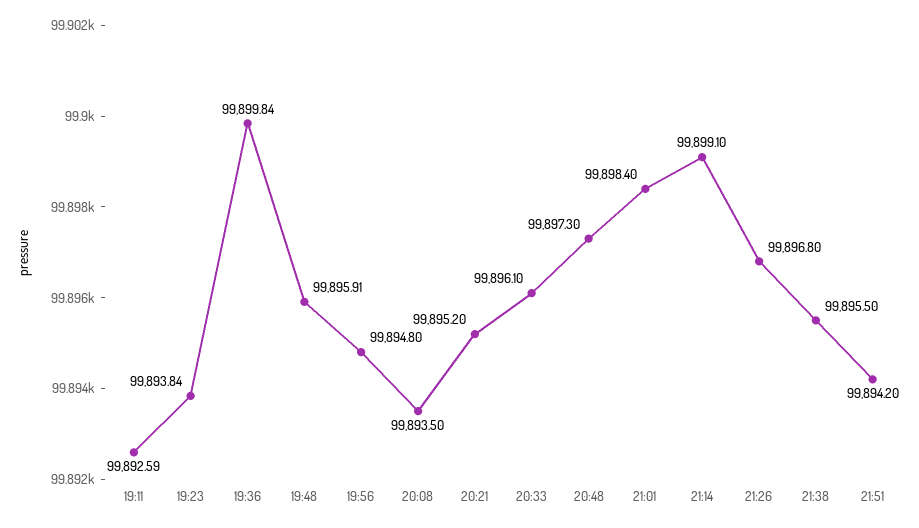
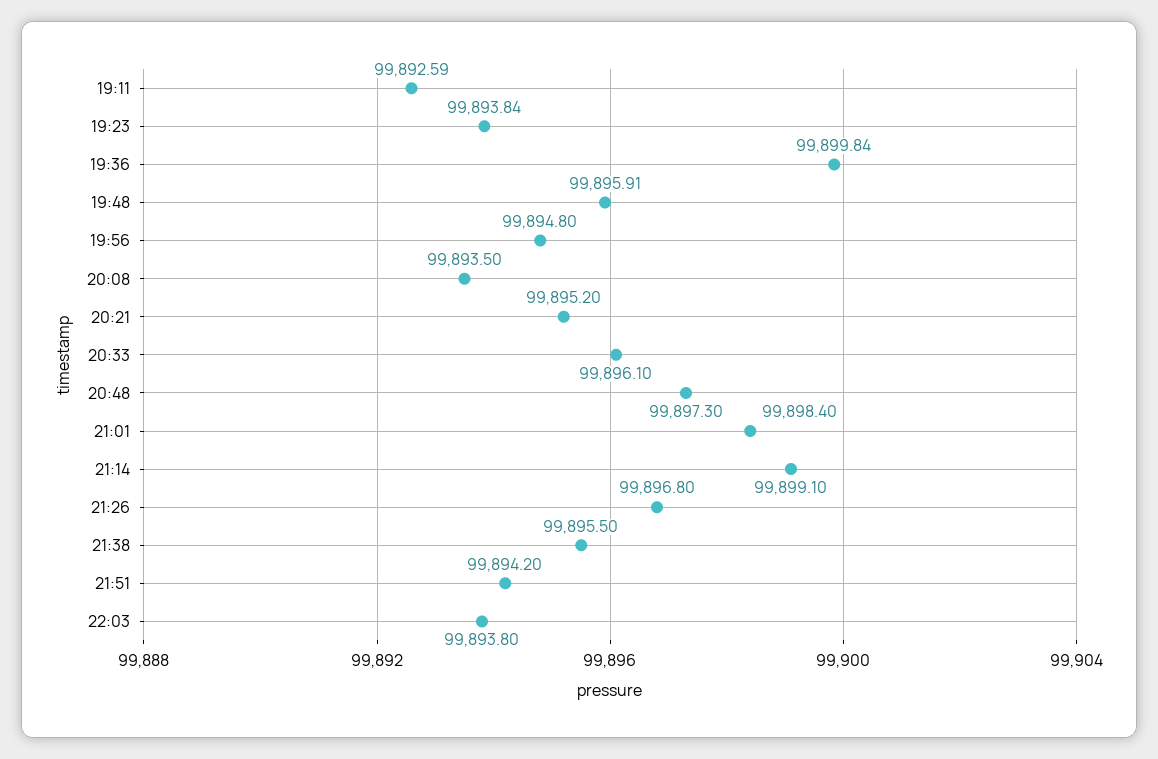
22:03: none -> 99893.8

